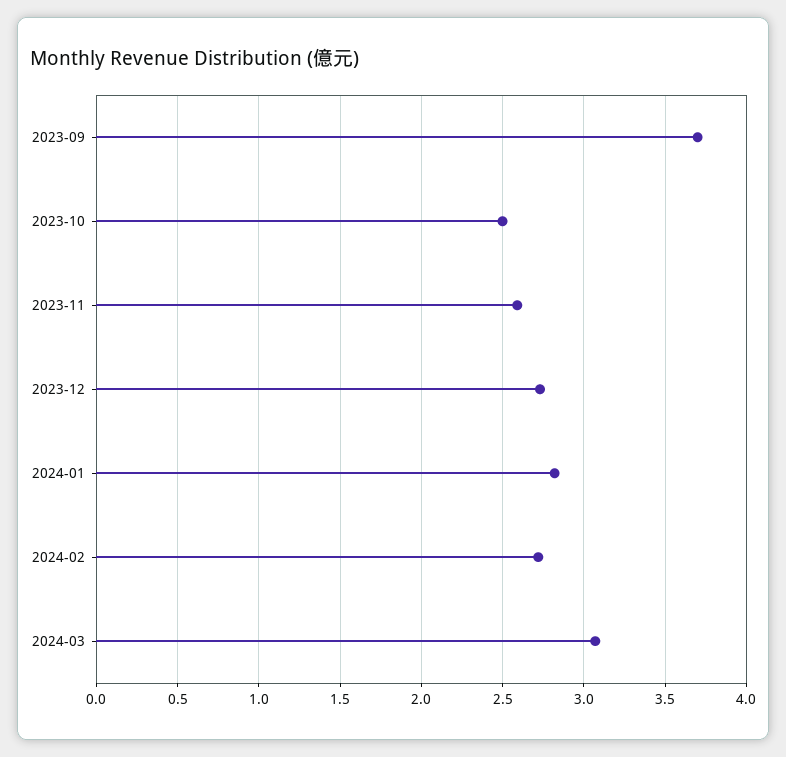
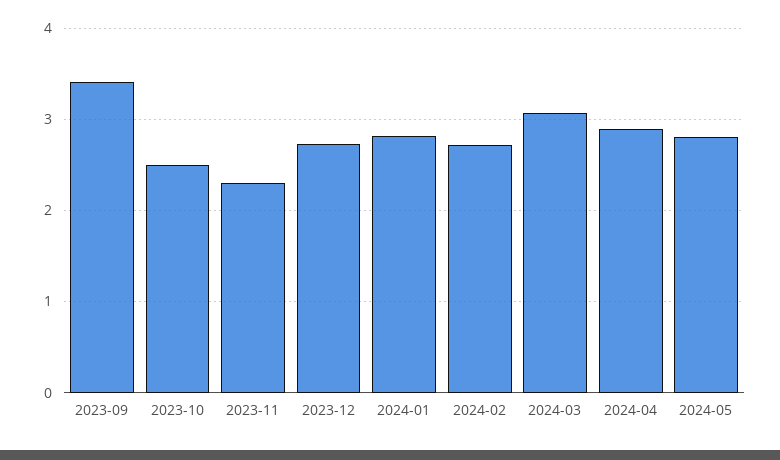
2023-09: 3.7 -> 3.4
2023-11: 2.6 -> 2.3
2024-04: none -> 2.9
2024-05: none -> 2.8

